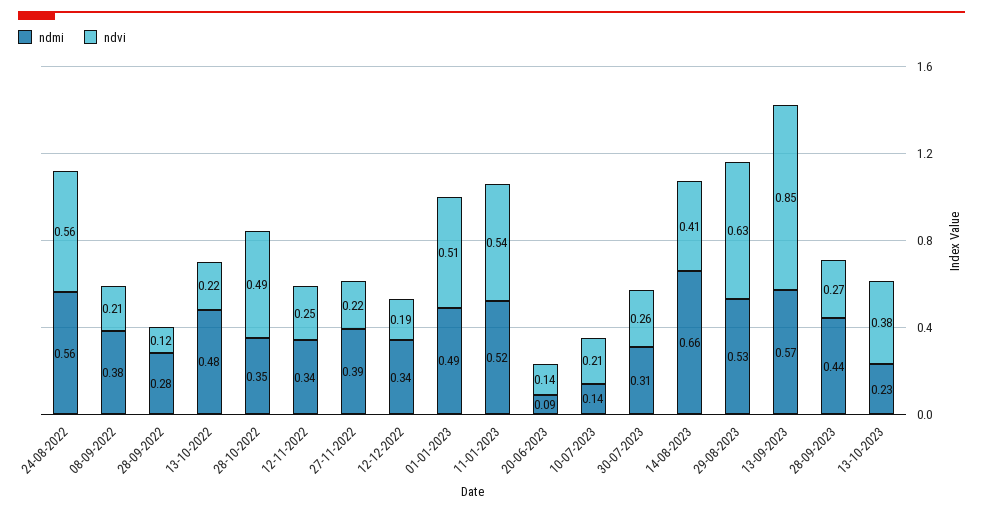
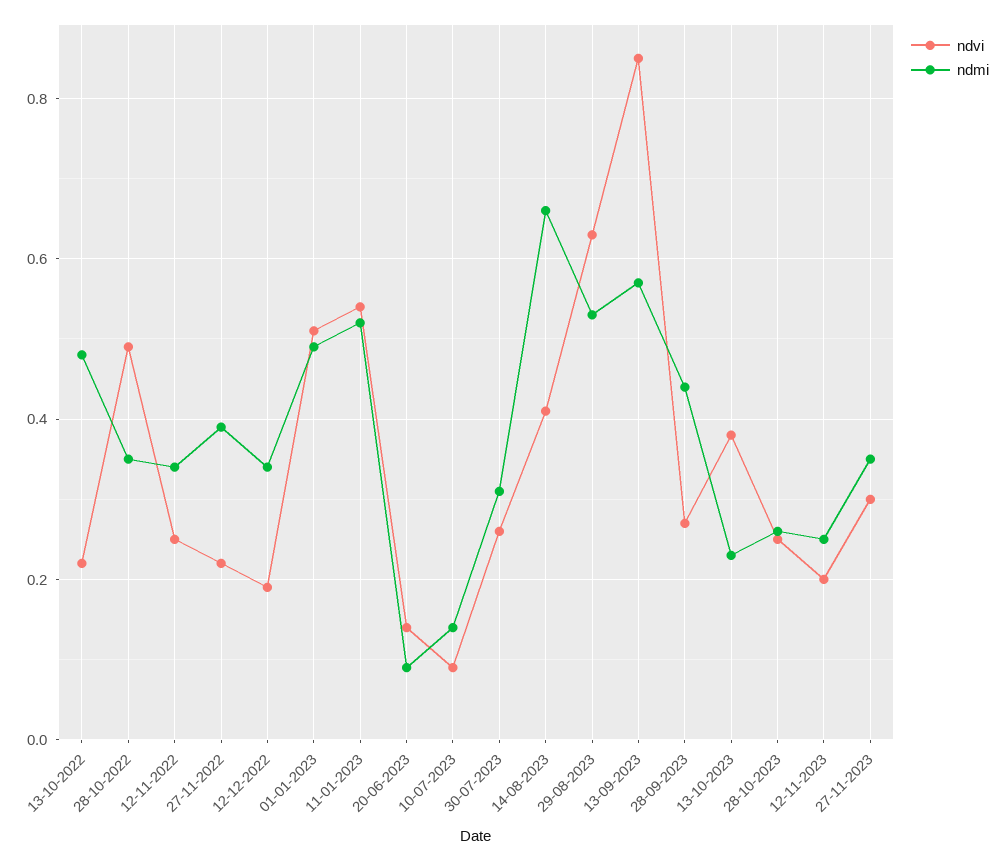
ndmi, 24-08-2022: 0.56 -> none
ndvi, 24-08-2022: 0.56 -> none
ndmi, 08-09-2022: 0.38 -> none
ndvi, 08-09-2022: 0.21 -> none
ndmi, 28-09-2022: 0.28 -> none
ndvi, 28-09-2022: 0.12 -> none
ndvi, 10-07-2023: 0.21 -> 0.1
ndvi, 28-10-2023: none -> 0.25
ndmi, 28-10-2023: none -> 0.25
ndvi, 12-11-2023: none -> 0.2
ndmi, 12-11-2023: none -> 0.25
ndvi, 27-11-2023: none -> 0.3
ndmi, 27-11-2023: none -> 0.35

